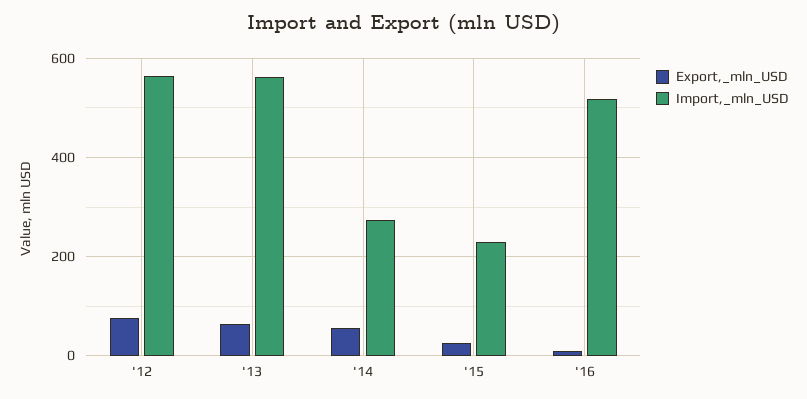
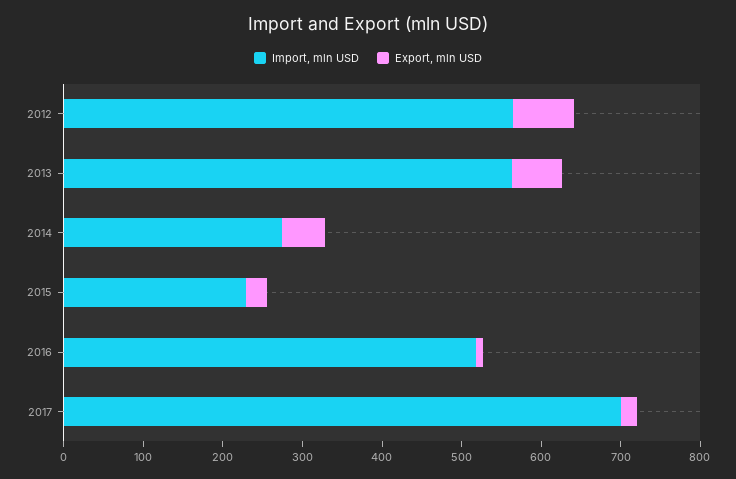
Import,_mln_USD, 2017: none -> 700
Export,_mln_USD, 2017: none -> 20

